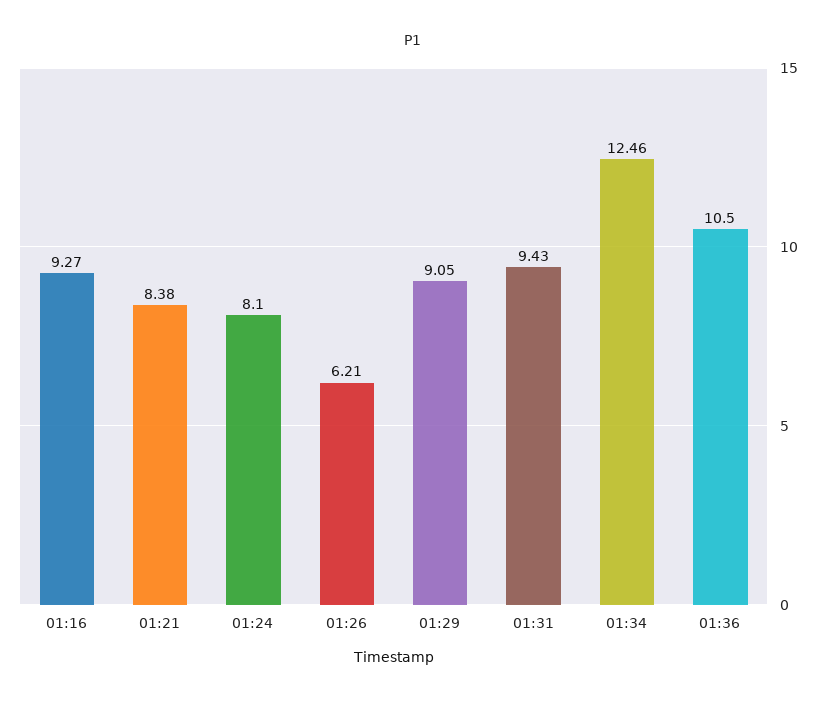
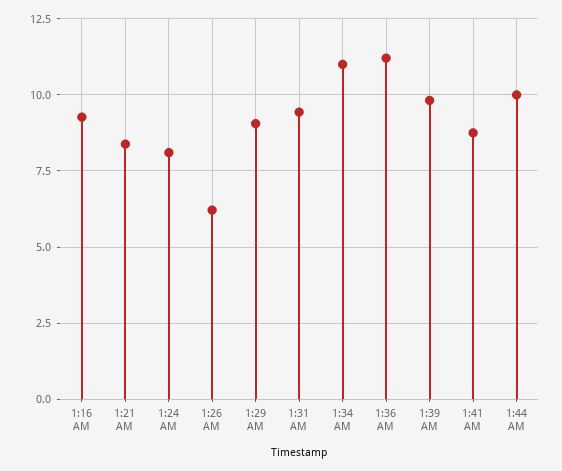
01:34: 12.46 -> 11
01:36: 10.5 -> 11.25
1:39 AM: none -> 9.75
1:41 AM: none -> 8.75
1:44 AM: none -> 10

